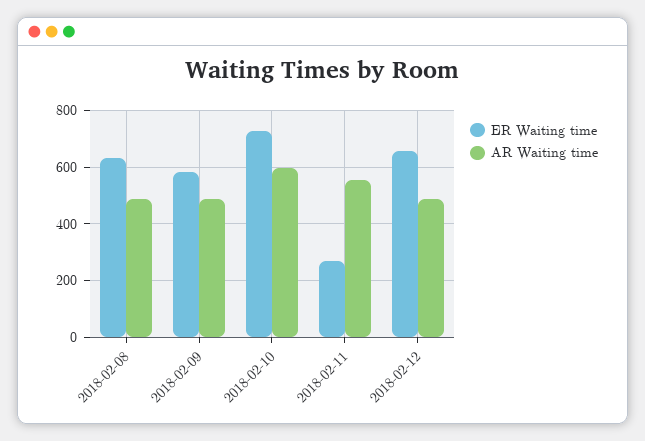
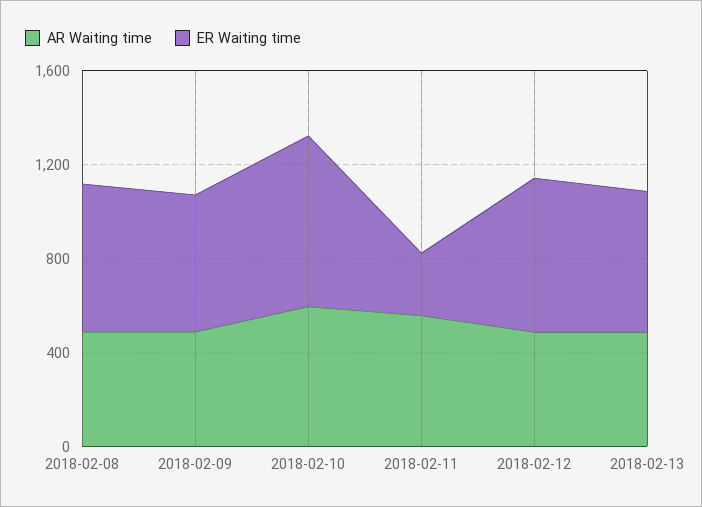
AR Waiting time, 2018-02-13: none -> 500
ER Waiting time, 2018-02-13: none -> 600

